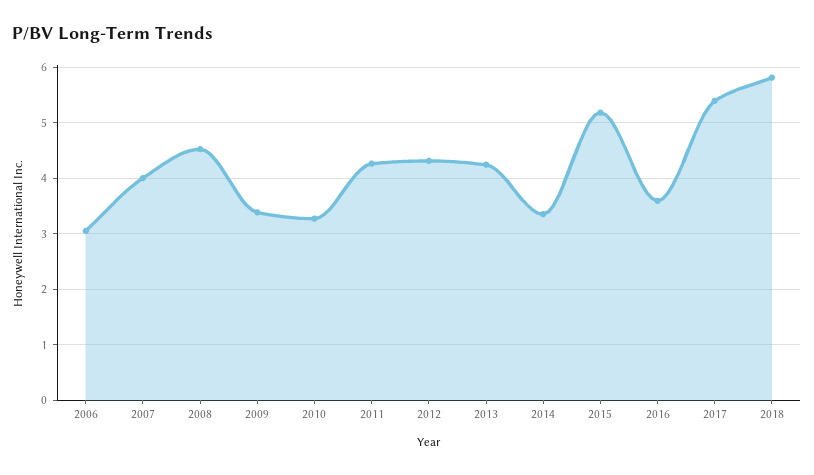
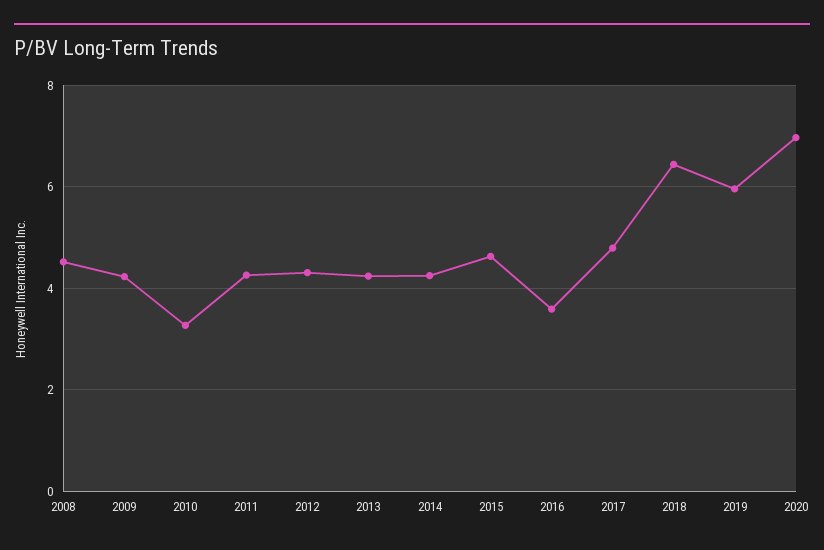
2006: 3 -> none
2007: 4 -> none
2009: 3.4 -> 4.2
2014: 3.4 -> 4.2
2015: 5.2 -> 4.6
2017: 5.4 -> 4.8
2018: 5.8 -> 6.4
2019: none -> 6
2020: none -> 7

